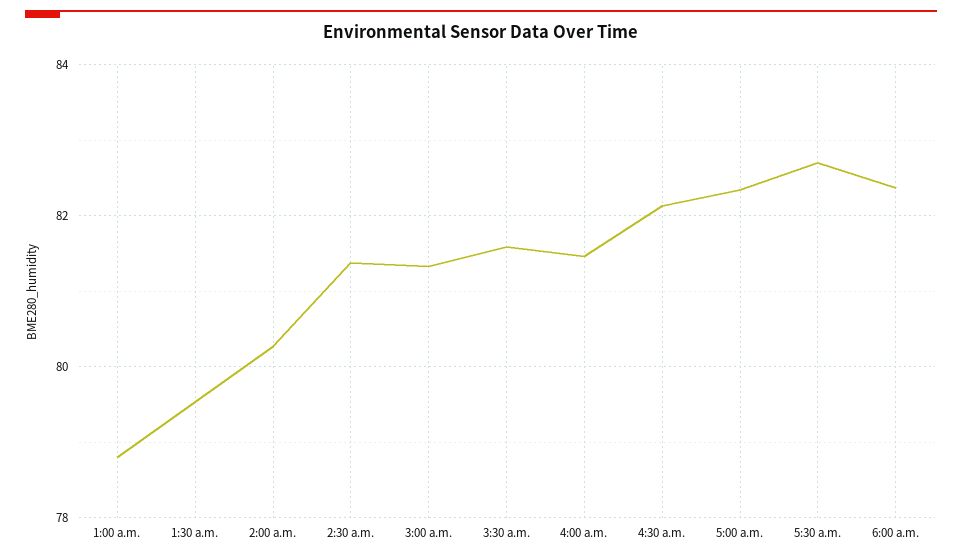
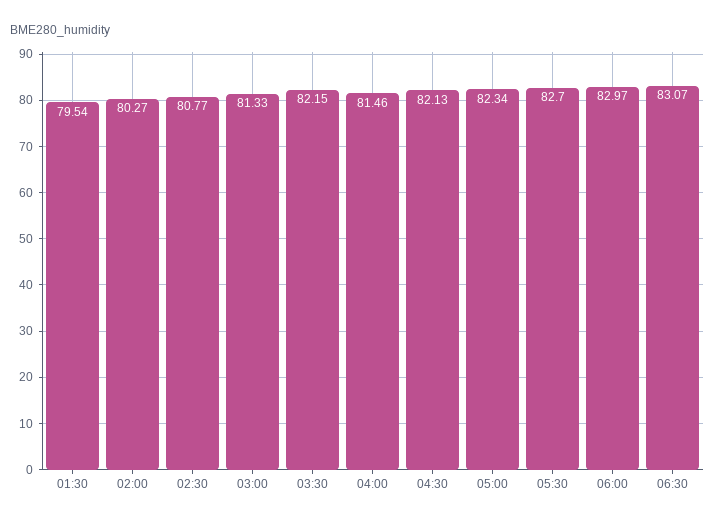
1:00 a.m.: 78.8 -> none
2:30 a.m.: 81.4 -> 80.77
3:30 a.m.: 81.6 -> 82.15
6:00 a.m.: 82.4 -> 82.97
06:30: none -> 83.07

